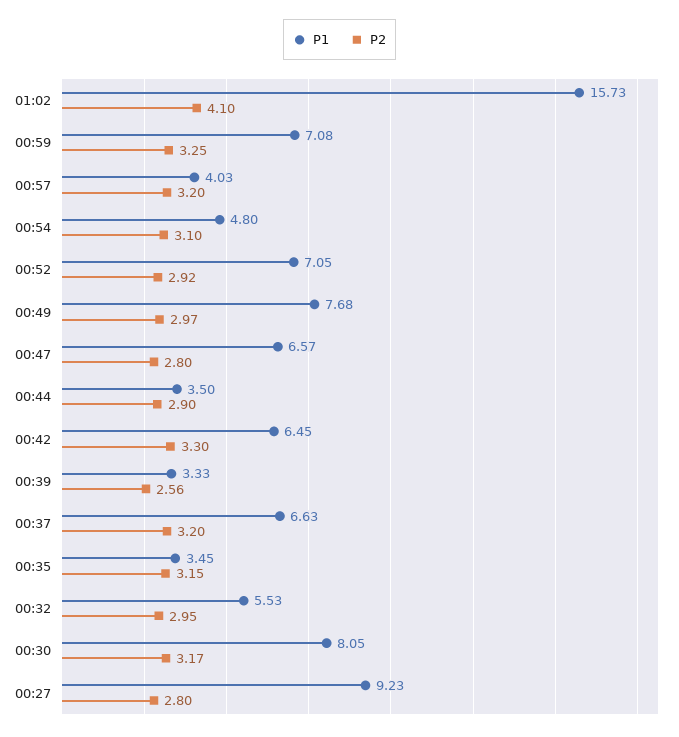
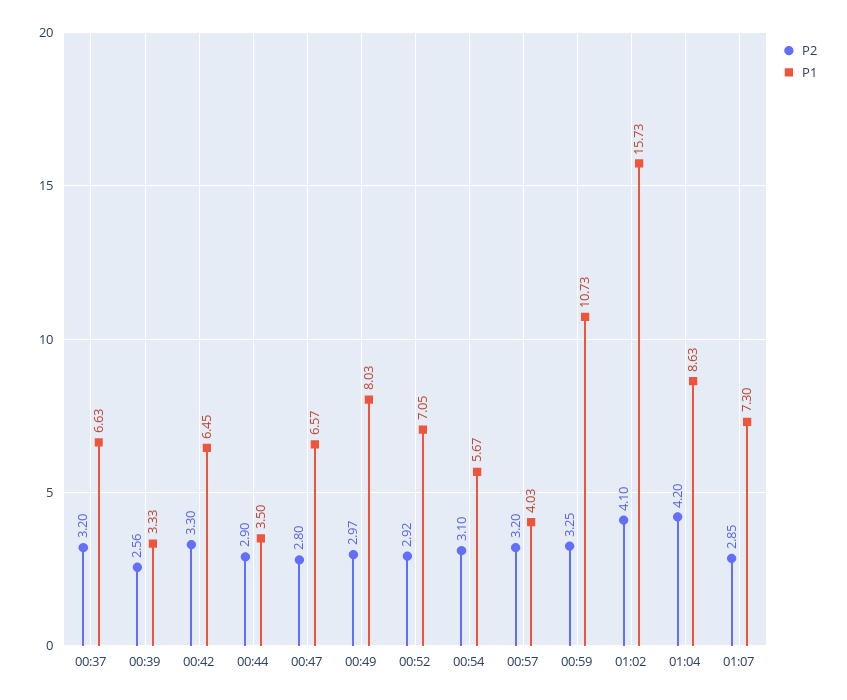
P1, 00:59: 7.08 -> 10.73
P1, 00:54: 4.8 -> 5.67
P1, 00:49: 7.68 -> 8.03
P1, 00:35: 3.45 -> none
P2, 00:35: 3.15 -> none
P1, 00:32: 5.53 -> none
P2, 00:32: 2.95 -> none
P1, 00:30: 8.05 -> none
P2, 00:30: 3.17 -> none
P1, 00:27: 9.23 -> none
P2, 00:27: 2.8 -> none
P2, 01:04: none -> 4.2
P1, 01:04: none -> 8.63
P2, 01:07: none -> 2.85
P1, 01:07: none -> 7.3

